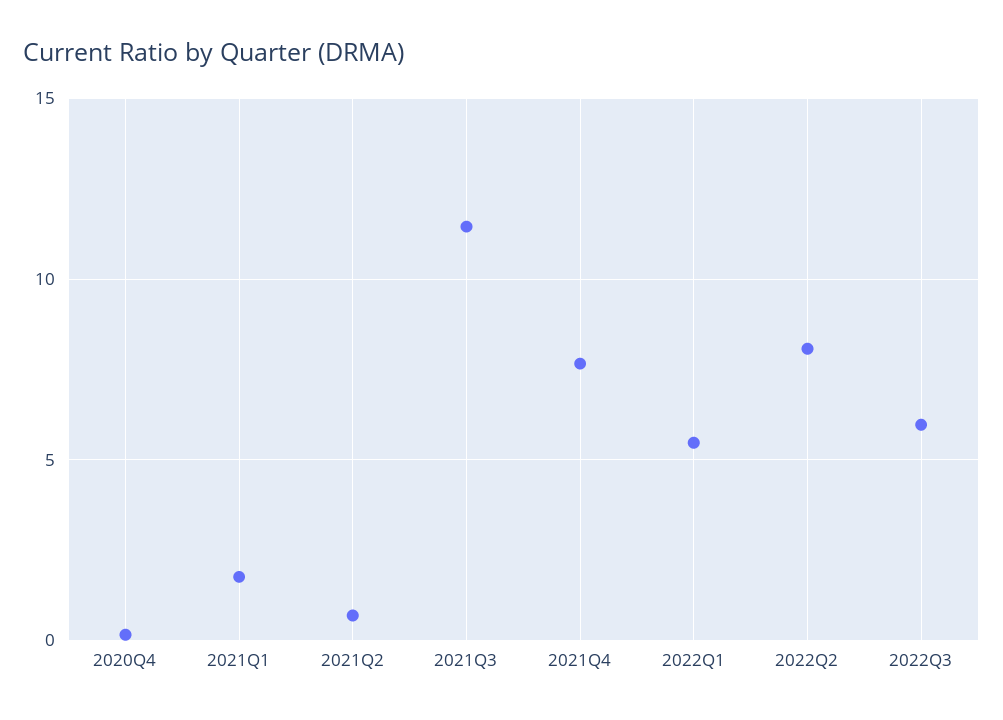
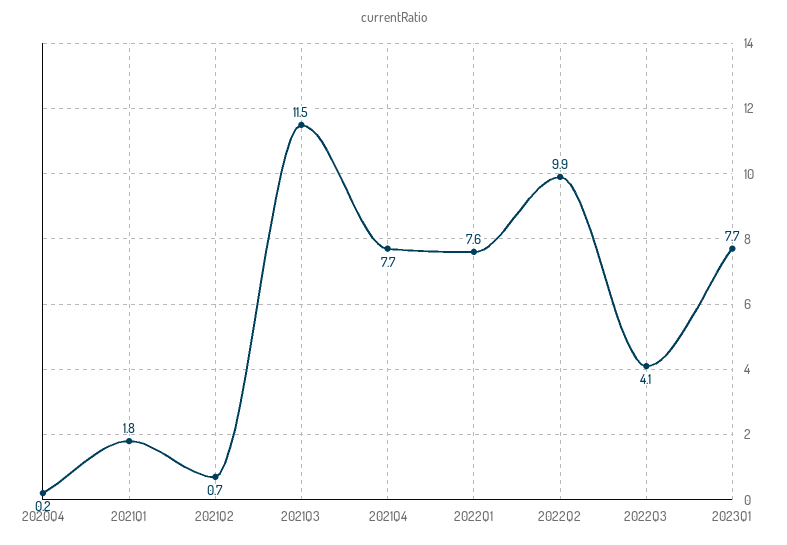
2022Q1: 5.5 -> 7.6
2022Q2: 8 -> 9.9
2022Q3: 6 -> 4.1
2023Q1: none -> 7.7

